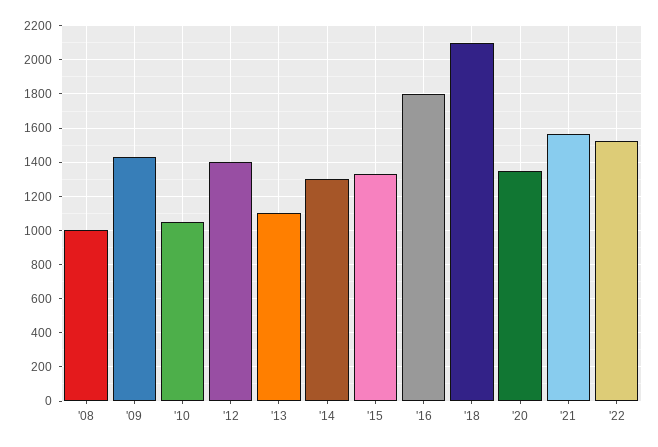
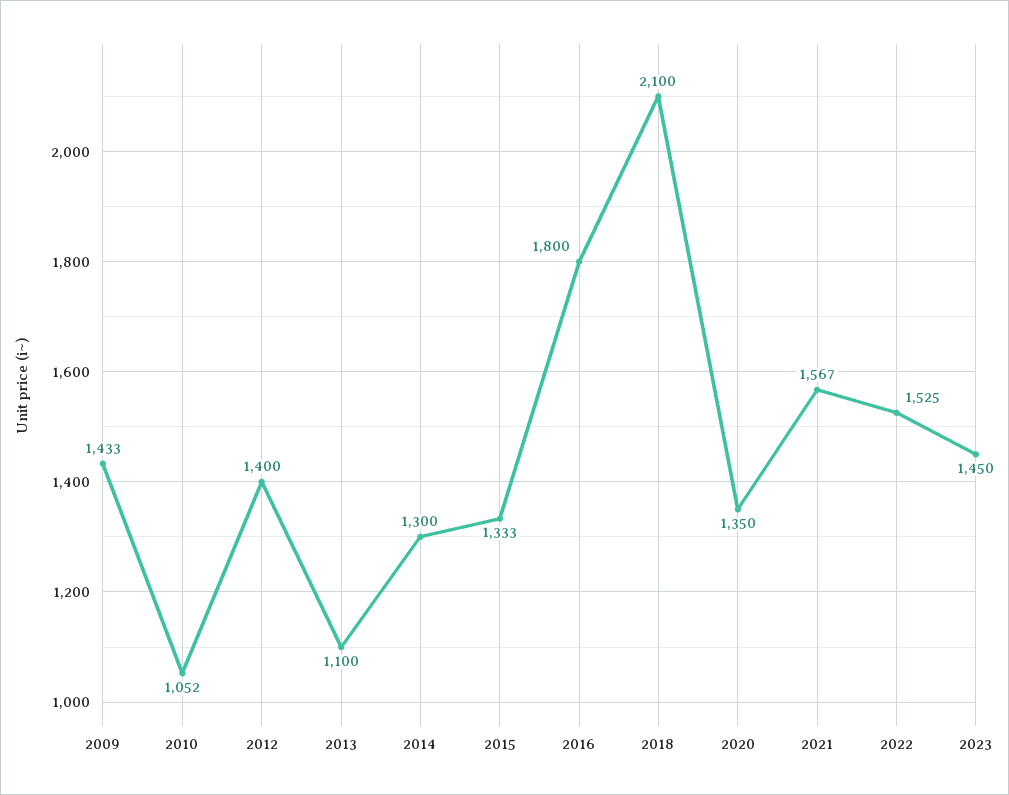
'08: 1000 -> none
2023: none -> 1450

